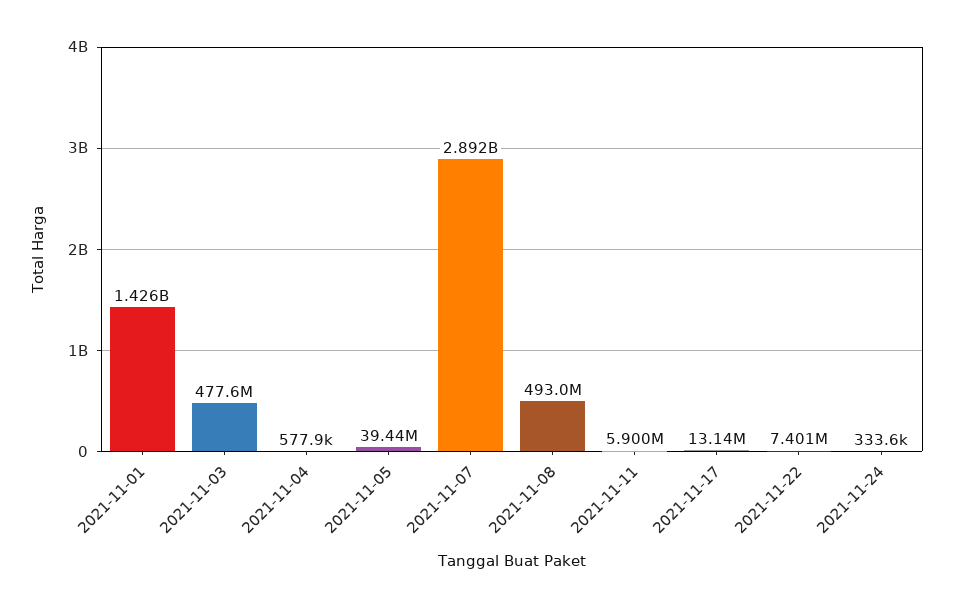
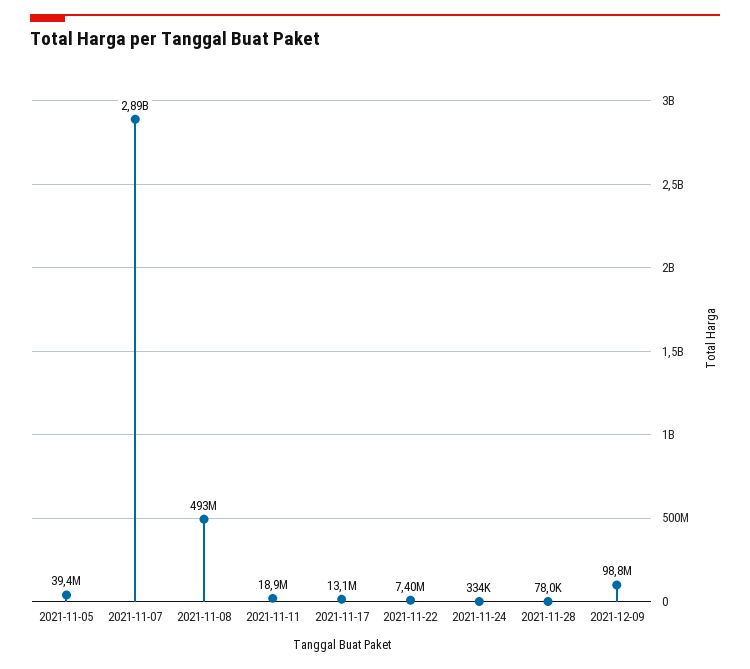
2021-11-01: 1426000000 -> none
2021-11-03: 477600000 -> none
2021-11-04: 577900 -> none
2021-11-11: 5900000 -> 18900000
2021-11-28: none -> 78000
2021-12-09: none -> 98800000

